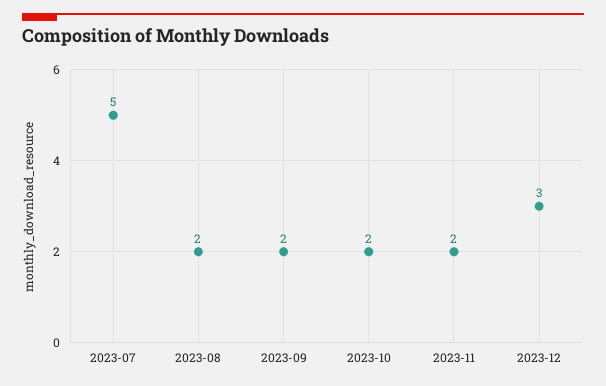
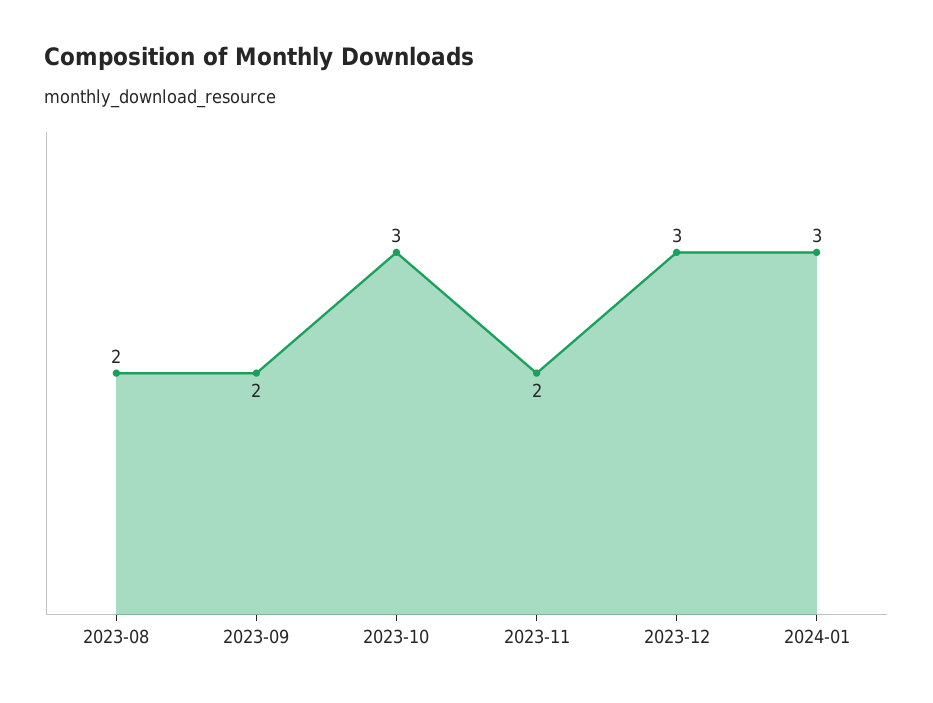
2023-07: 5 -> none
2023-10: 2 -> 3
2024-01: none -> 3

